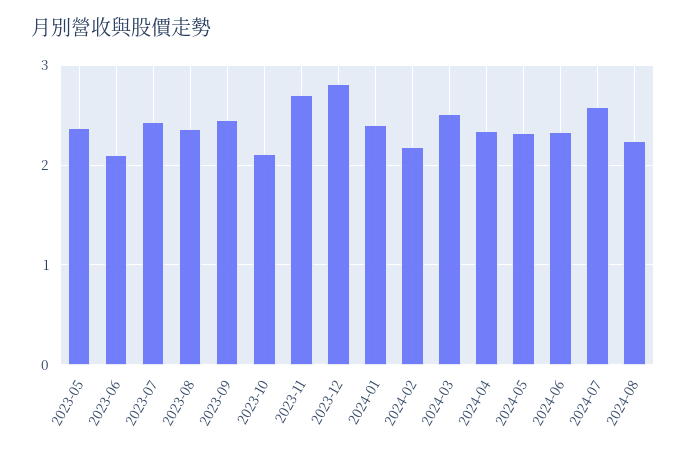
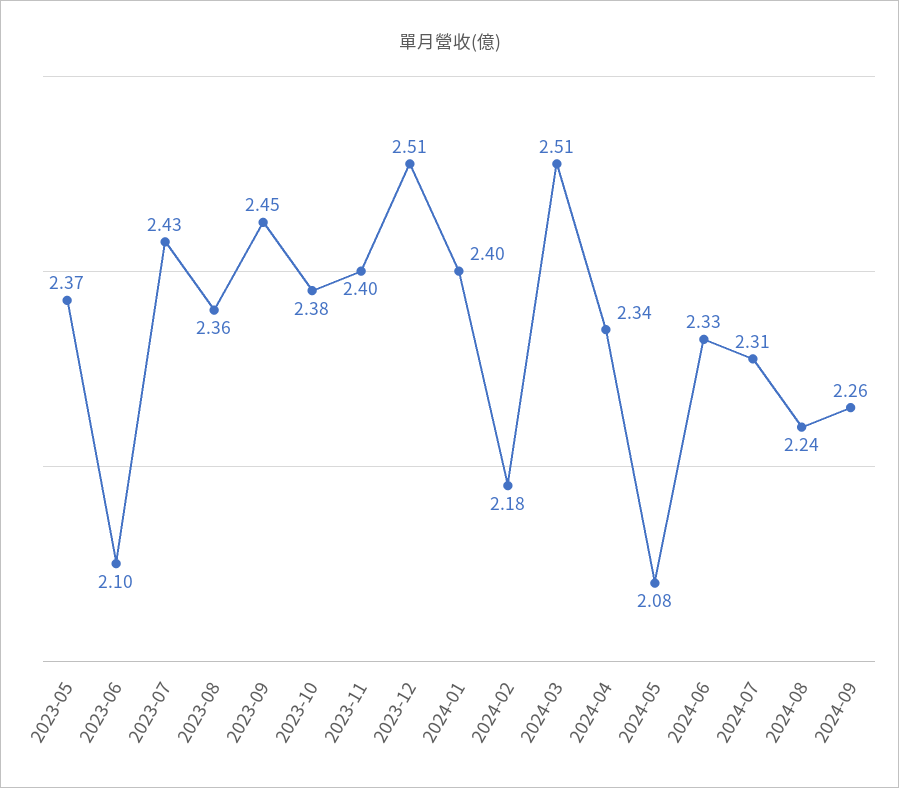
2023-10: 2.1 -> 2.38
2023-11: 2.7 -> 2.4
2023-12: 2.8 -> 2.51
2024-05: 2.3 -> 2.08
2024-07: 2.6 -> 2.31
2024-09: none -> 2.26

